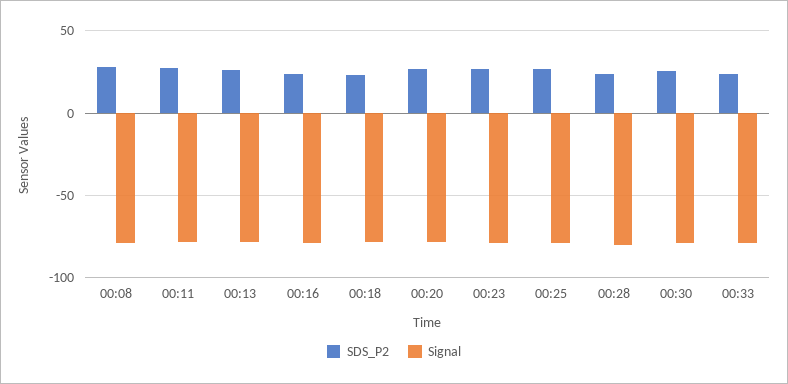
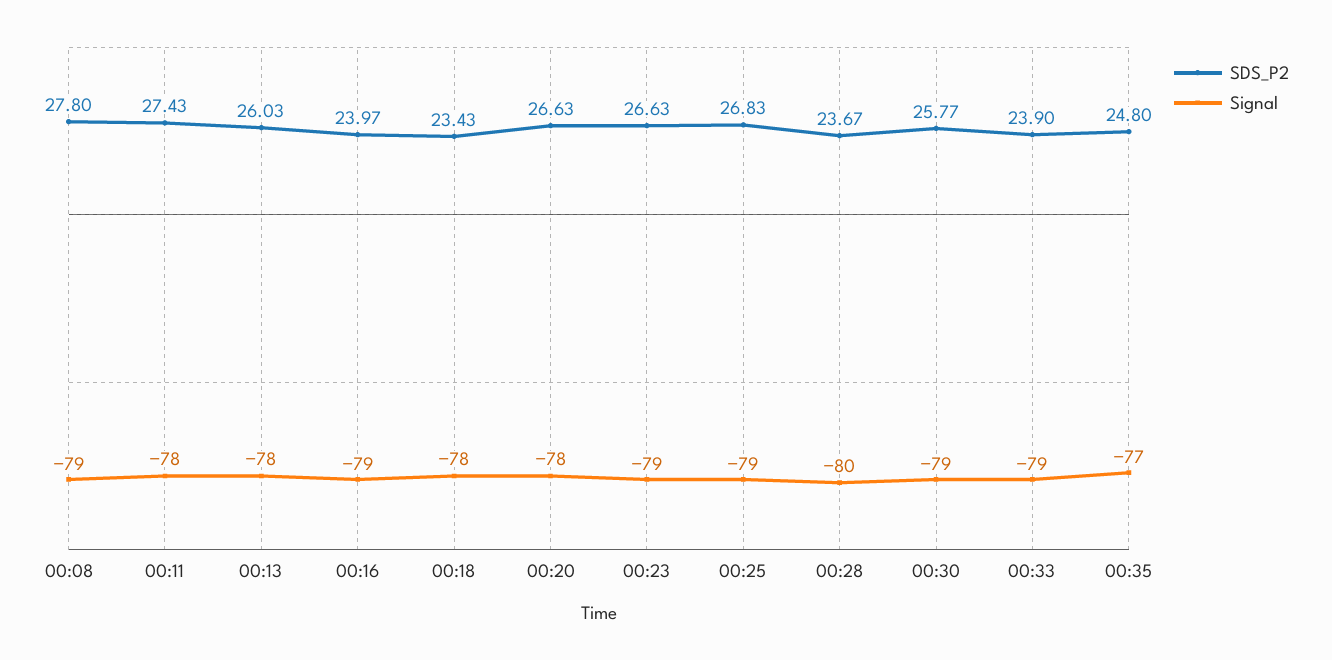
SDS_P2, 00:35: none -> 24.8
Signal, 00:35: none -> -77

